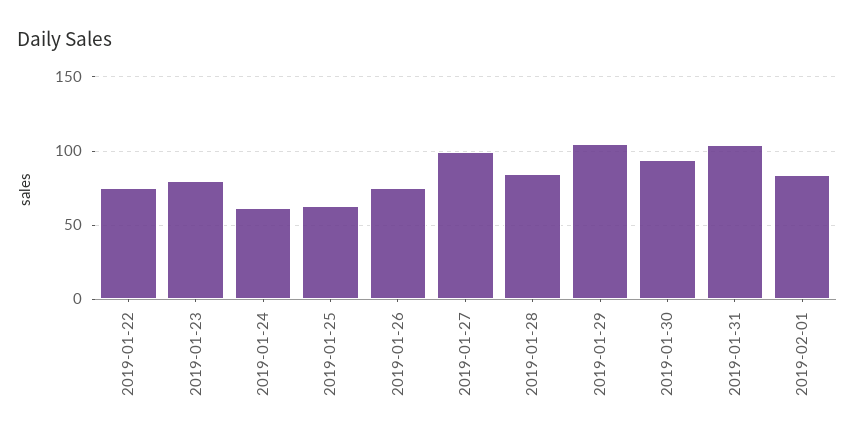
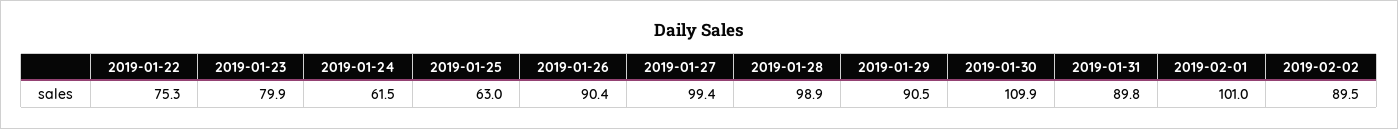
2019-01-26: 75 -> 90.4
2019-01-28: 85 -> 98.9
2019-01-29: 105 -> 90.5
2019-01-30: 95 -> 109.9
2019-01-31: 105 -> 89.8
2019-02-01: 85 -> 101
2019-02-02: none -> 89.5

